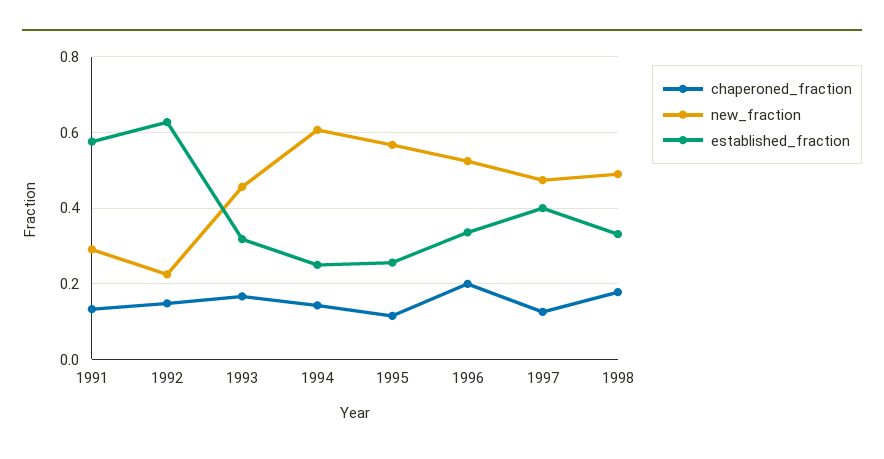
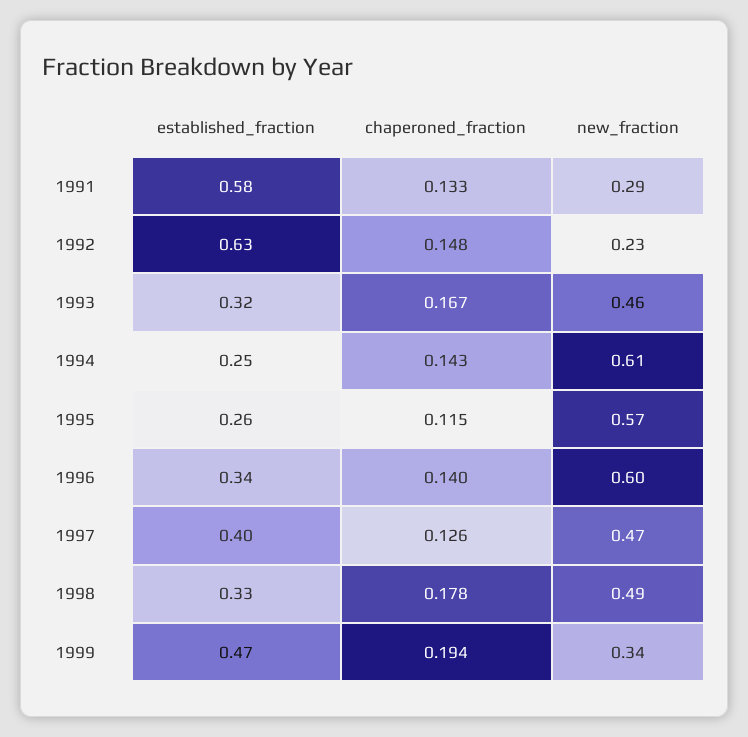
chaperoned_fraction, 1996: 0.2 -> 0.14
new_fraction, 1996: 0.52 -> 0.6
established_fraction, 1999: none -> 0.47
chaperoned_fraction, 1999: none -> 0.194
new_fraction, 1999: none -> 0.34

